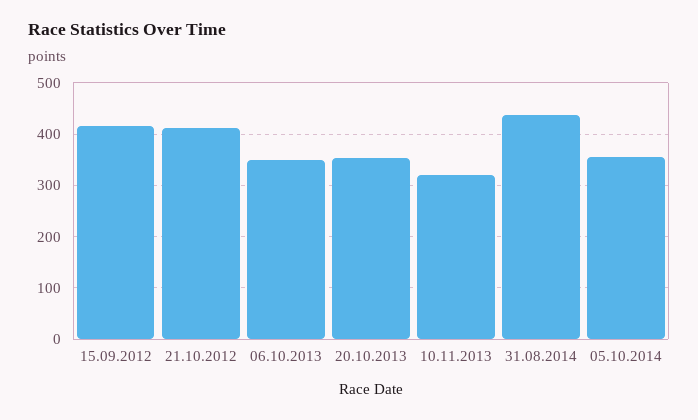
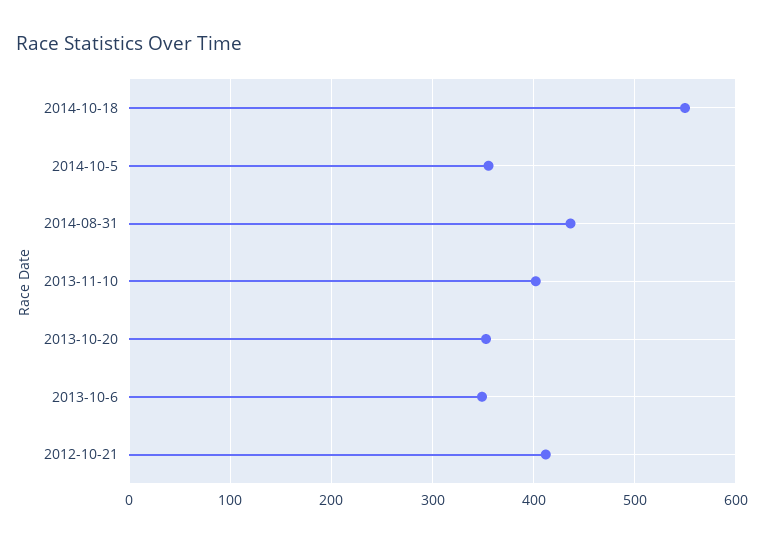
15.09.2012: 420 -> none
10.11.2013: 320 -> 400
2014-10-18: none -> 550

